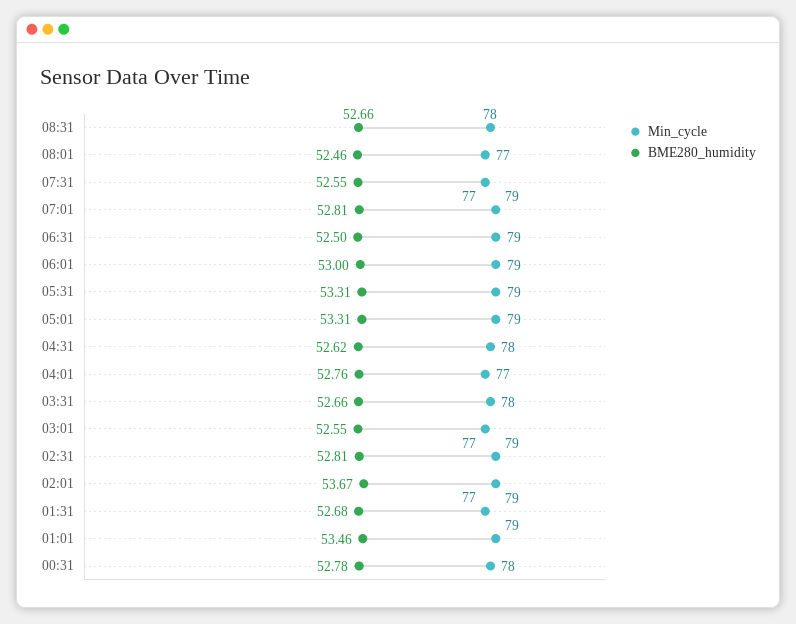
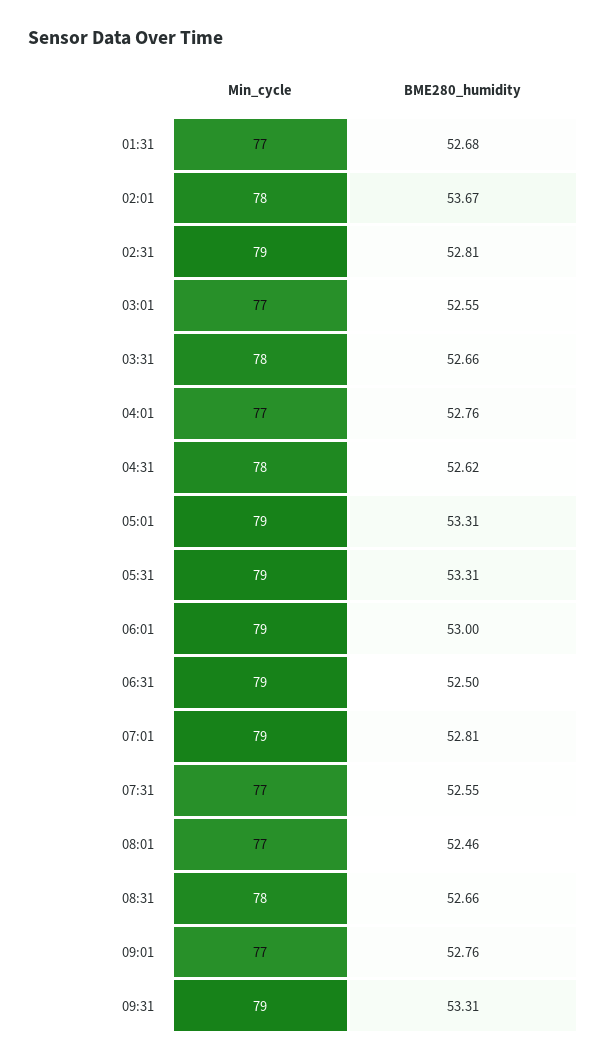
Min_cycle, 02:01: 79 -> 78
Min_cycle, 01:01: 79 -> none
BME280_humidity, 01:01: 53.46 -> none
Min_cycle, 00:31: 78 -> none
BME280_humidity, 00:31: 52.78 -> none
Min_cycle, 09:01: none -> 77
BME280_humidity, 09:01: none -> 52.76
Min_cycle, 09:31: none -> 79
BME280_humidity, 09:31: none -> 53.31

